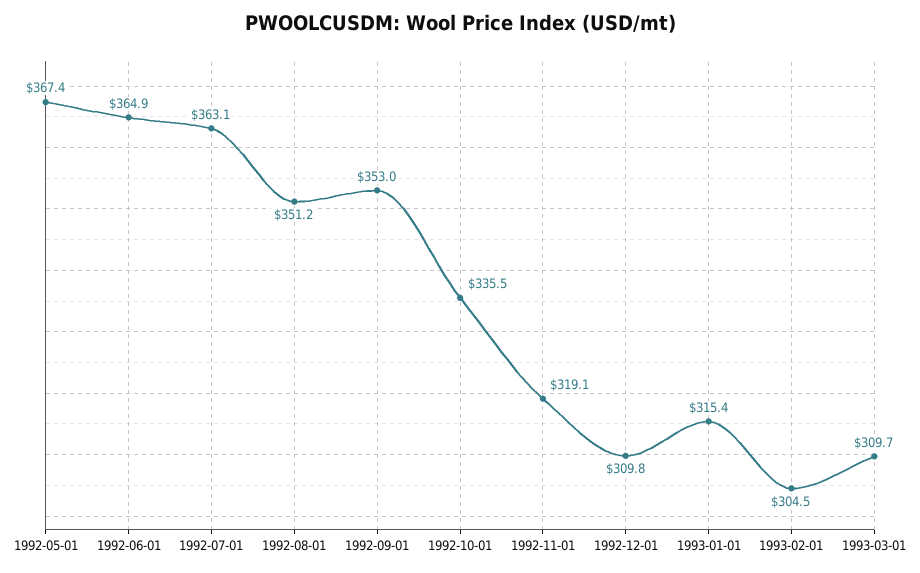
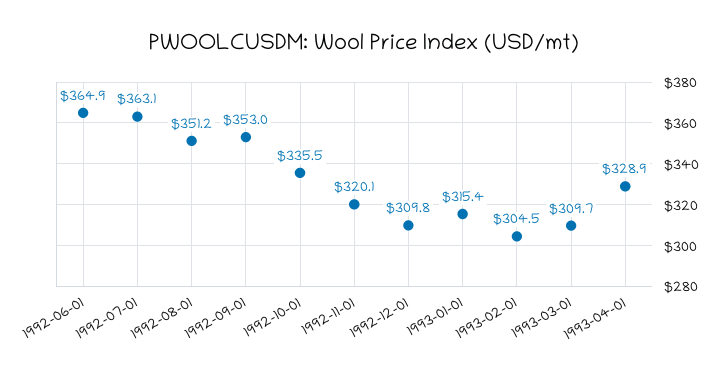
1992-05-01: 367.4 -> none
1992-11-01: 319.1 -> 320.1
1993-04-01: none -> 328.9

